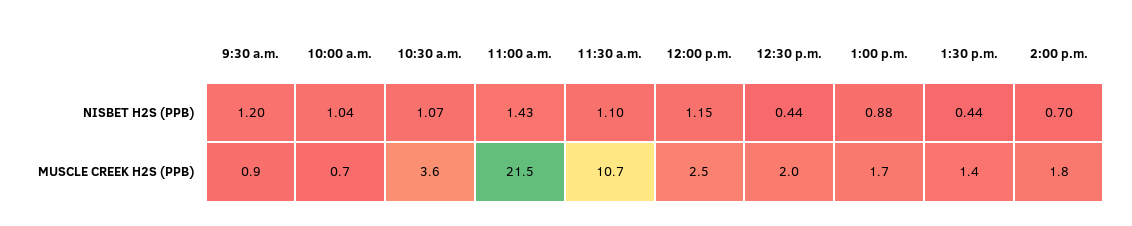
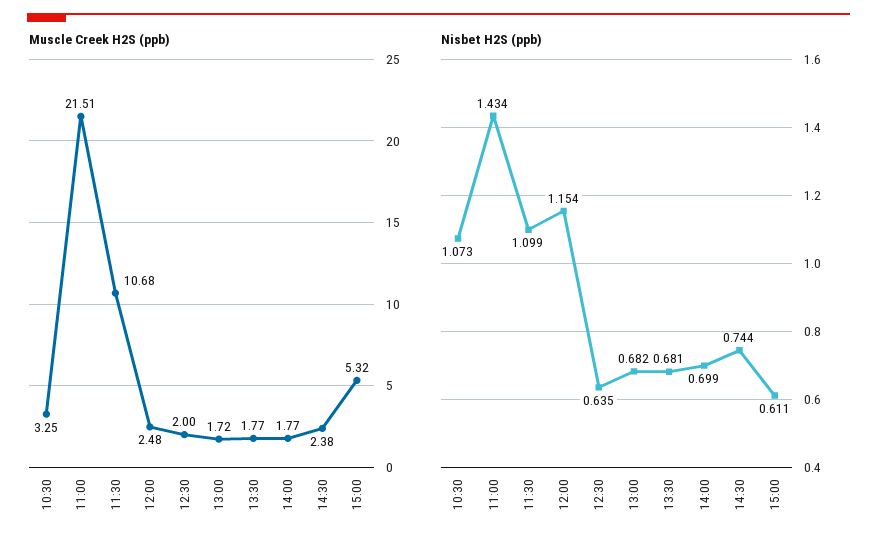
NISBET H2S (PPB), 9:30 a.m.: 1.2 -> none
NISBET H2S (PPB), 10:00 a.m.: 1.04 -> none
NISBET H2S (PPB), 12:30 p.m.: 0.44 -> 0.635
NISBET H2S (PPB), 1:00 p.m.: 0.88 -> 0.682
NISBET H2S (PPB), 1:30 p.m.: 0.44 -> 0.681
MUSCLE CREEK H2S (PPB), 9:30 a.m.: 0.9 -> none
MUSCLE CREEK H2S (PPB), 10:00 a.m.: 0.7 -> none
MUSCLE CREEK H2S (PPB), 10:30 a.m.: 3.6 -> 3.25
MUSCLE CREEK H2S (PPB), 1:30 p.m.: 1.4 -> 1.77
MUSCLE CREEK H2S (PPB), 14:30: none -> 2.38
MUSCLE CREEK H2S (PPB), 15:00: none -> 5.32
NISBET H2S (PPB), 14:30: none -> 0.744
NISBET H2S (PPB), 15:00: none -> 0.611

